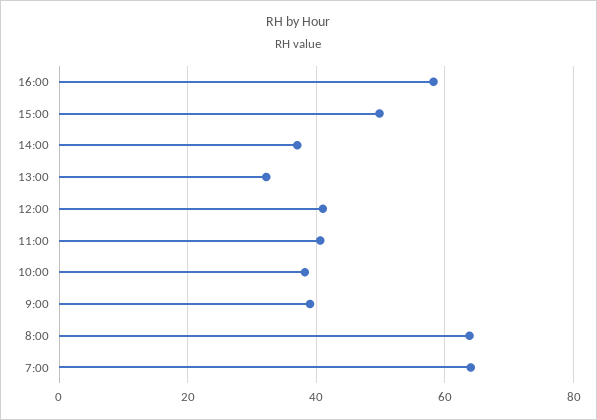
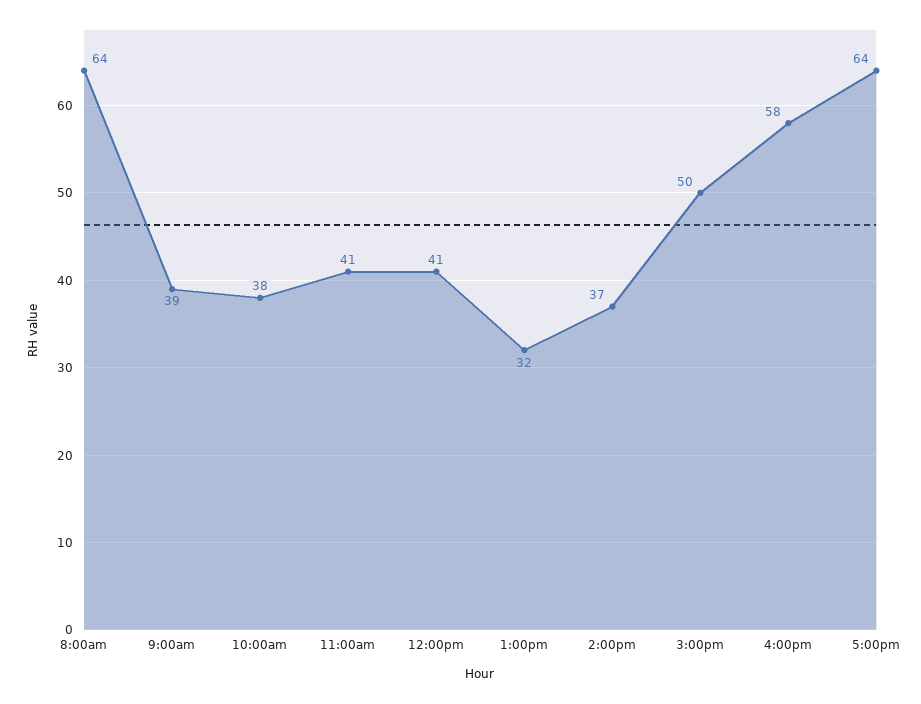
7:00: 64 -> none
5:00pm: none -> 64

